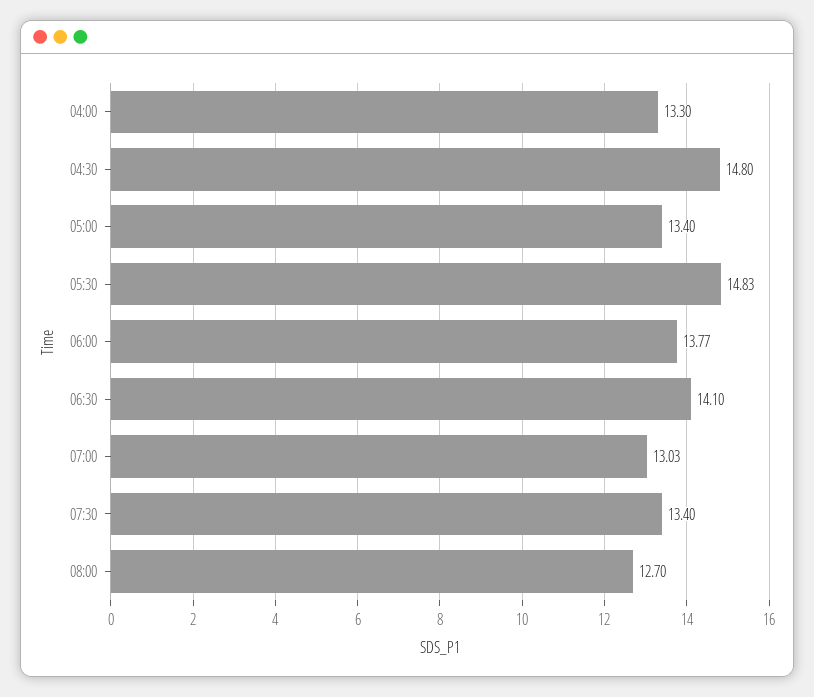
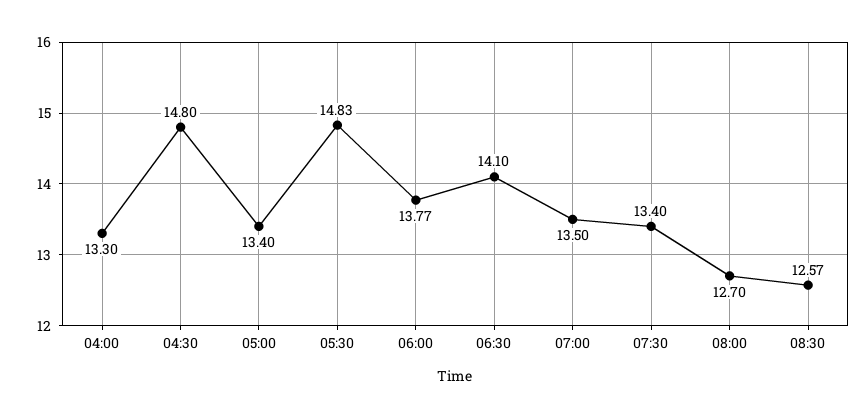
07:00: 13.03 -> 13.5
08:30: none -> 12.57

